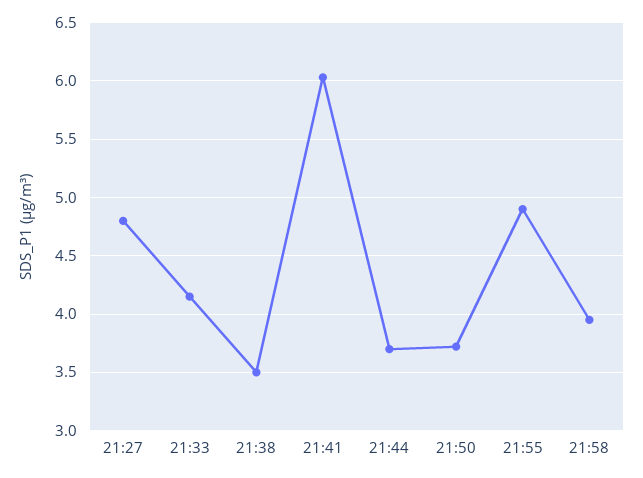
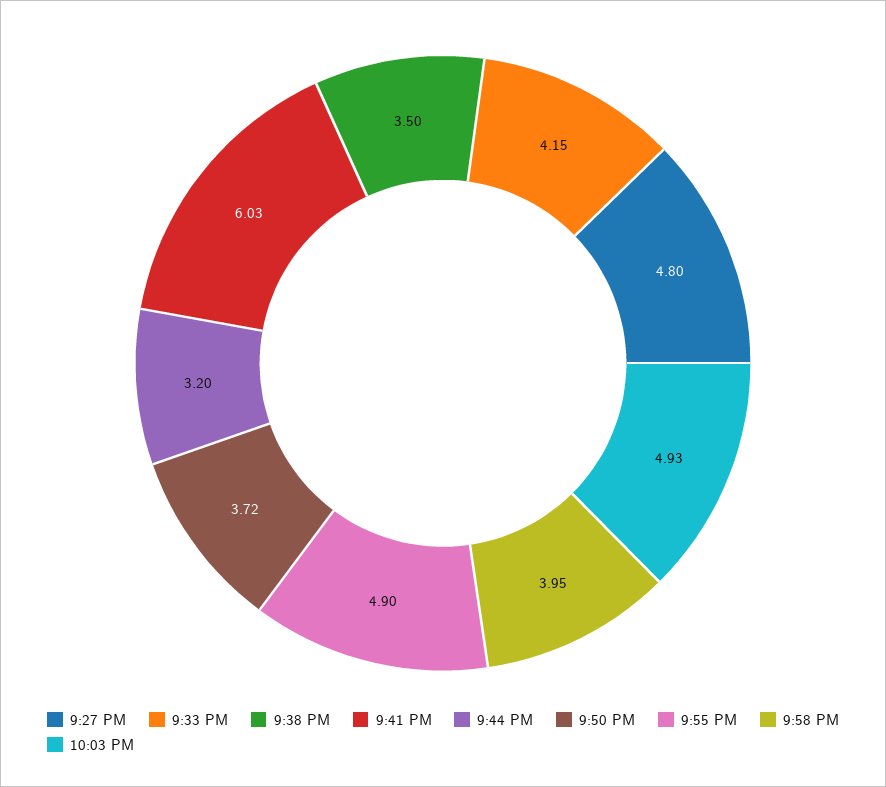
21:44: 3.7 -> 3.2
10:03 PM: none -> 4.93

